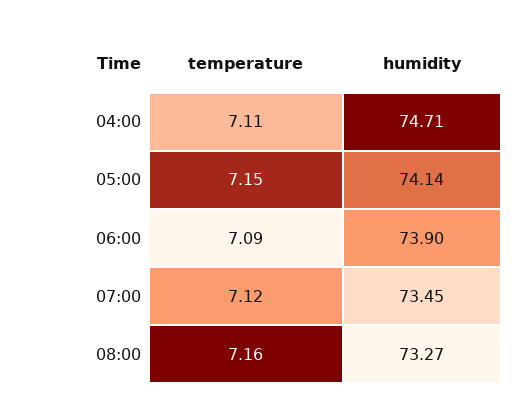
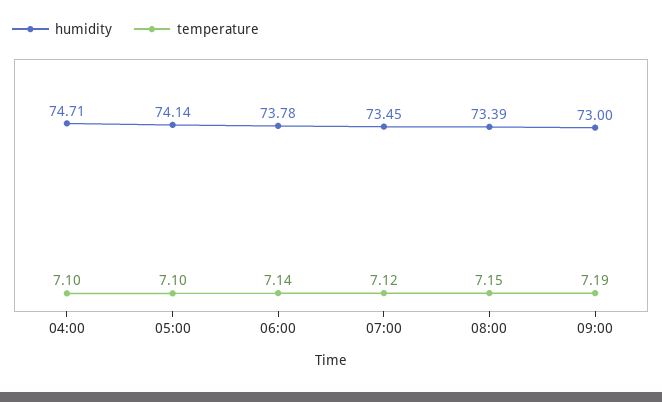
temperature, 04:00: 7.11 -> 7.1
temperature, 05:00: 7.15 -> 7.1
temperature, 06:00: 7.09 -> 7.14
humidity, 06:00: 73.9 -> 73.78
temperature, 08:00: 7.16 -> 7.15
humidity, 08:00: 73.27 -> 73.39
humidity, 09:00: none -> 73
temperature, 09:00: none -> 7.19

